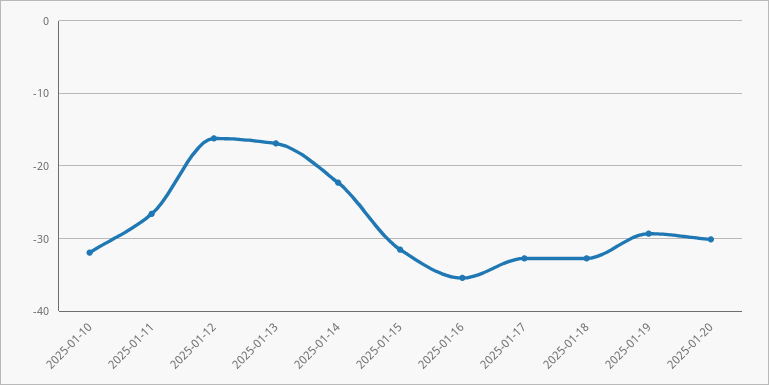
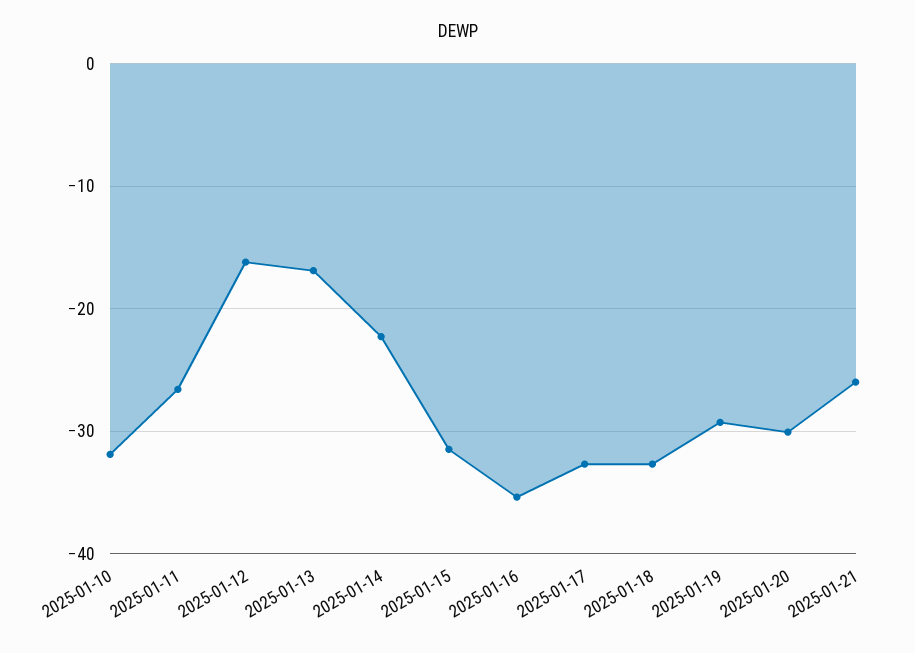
2025-01-21: none -> -26

